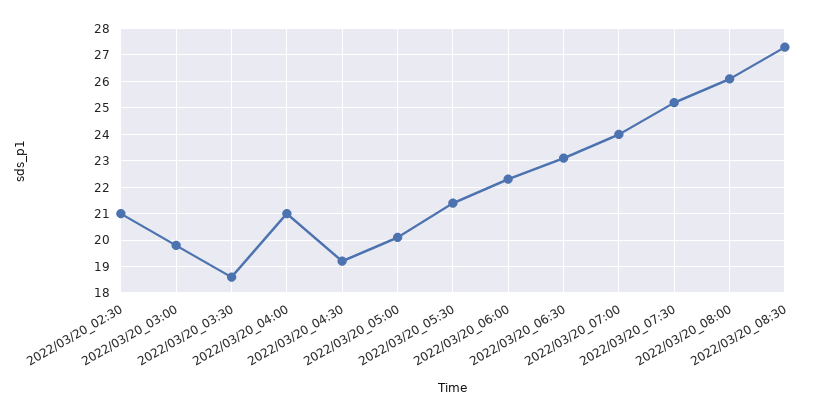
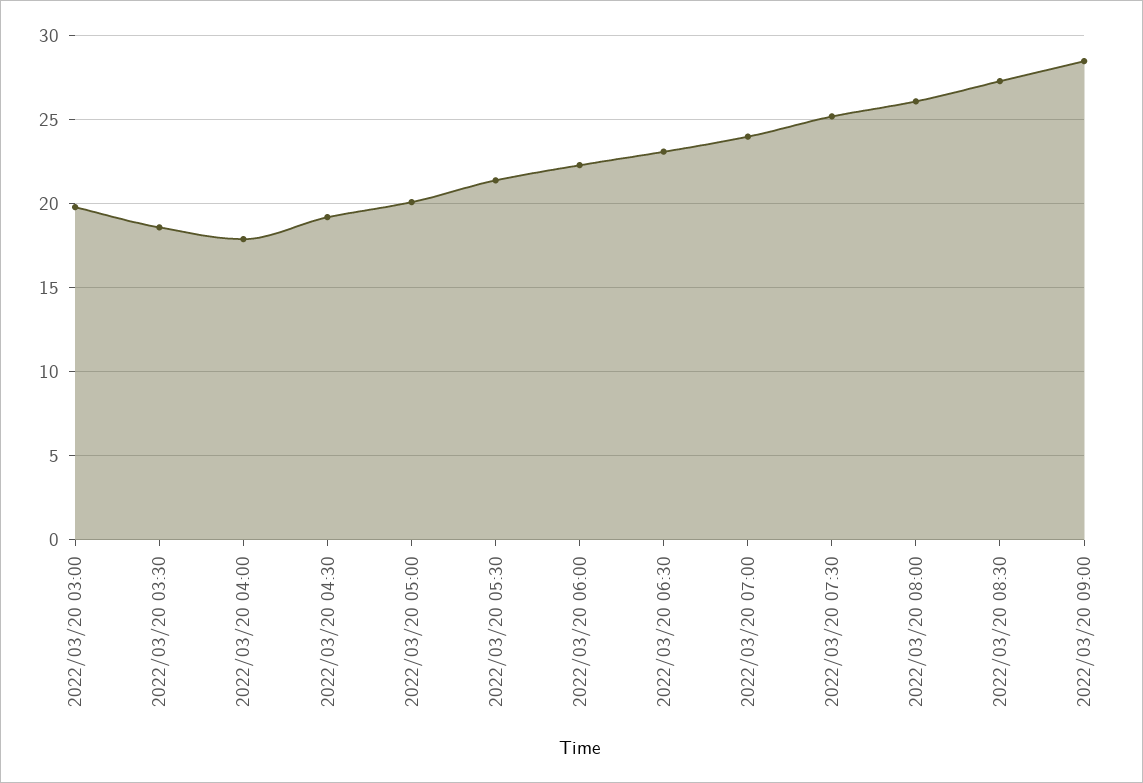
2022/03/20_02:30: 21 -> none
2022/03/20_04:00: 21 -> 18
2022/03/20 09:00: none -> 28.5

